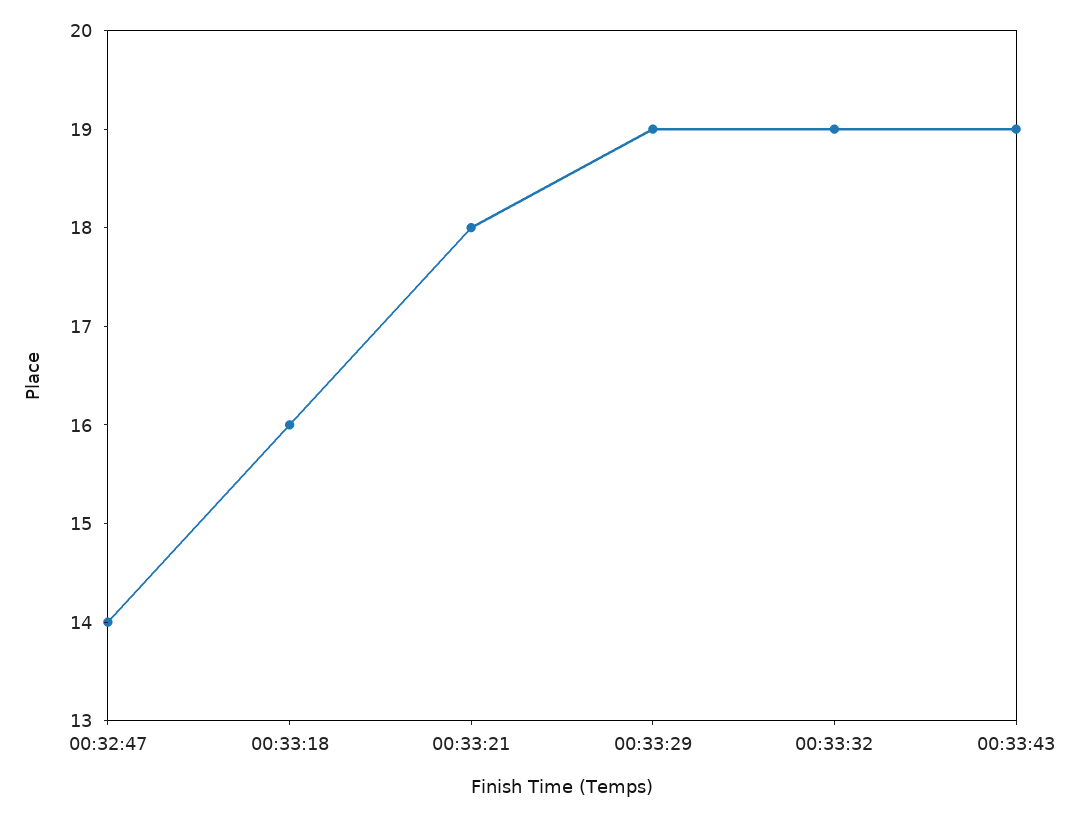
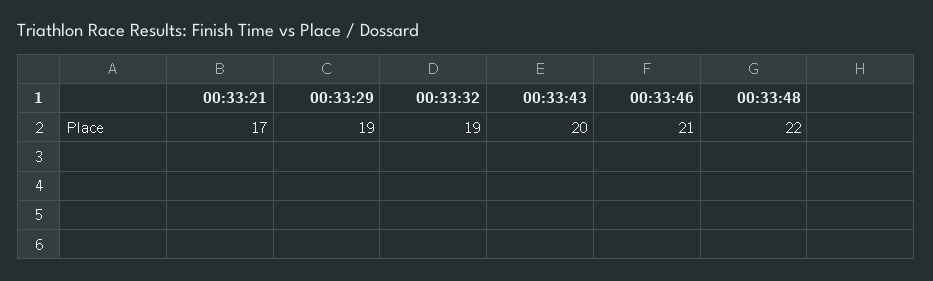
00:32:47: 14 -> none
00:33:18: 16 -> none
00:33:21: 18 -> 17
00:33:43: 19 -> 20
00:33:46: none -> 21
00:33:48: none -> 22

